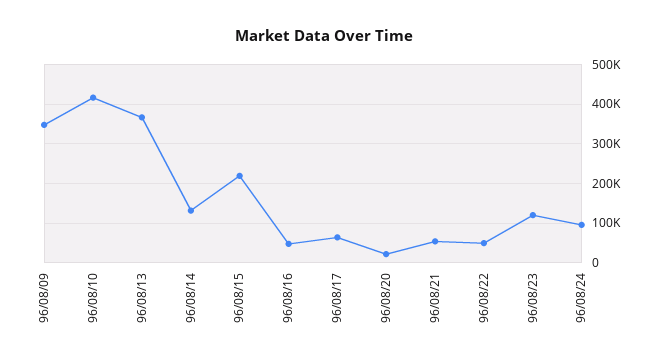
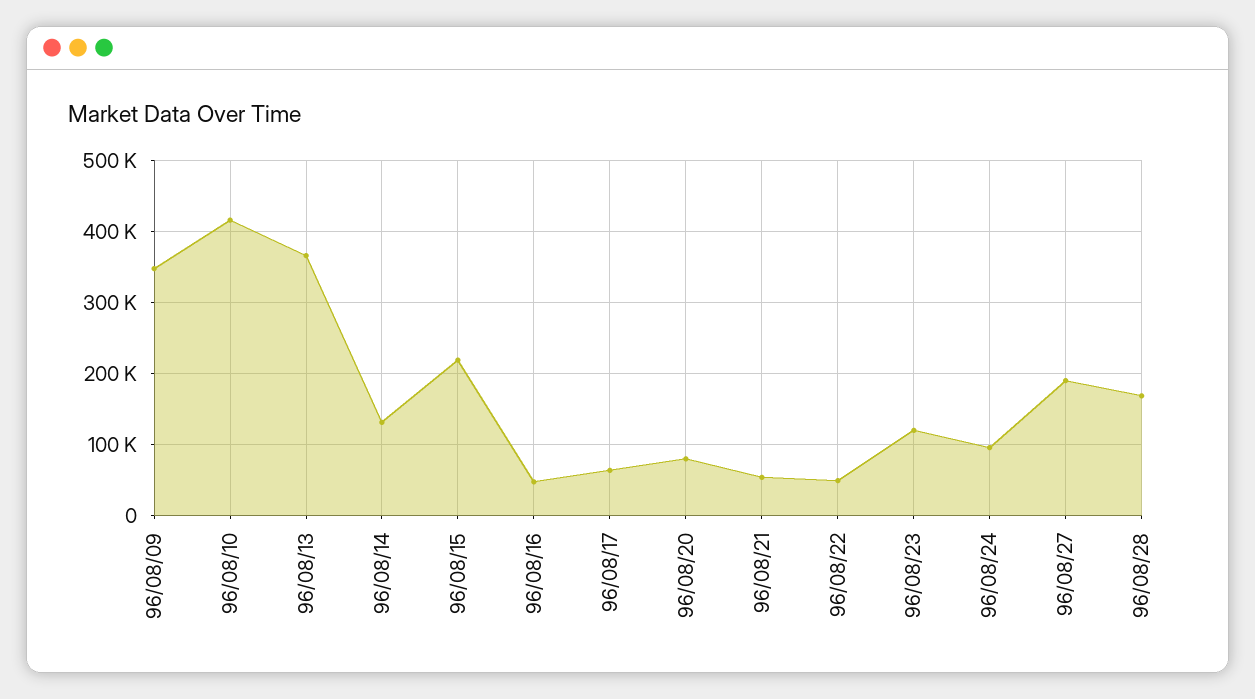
96/08/20: 20000 -> 80000
96/08/27: none -> 190000
96/08/28: none -> 170000

